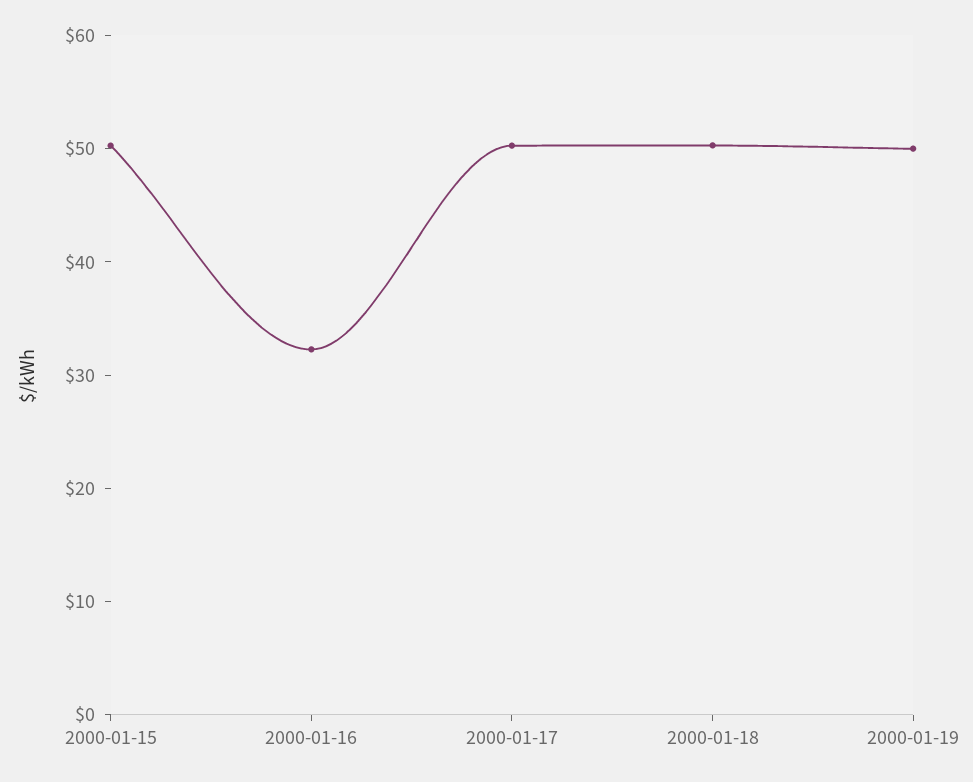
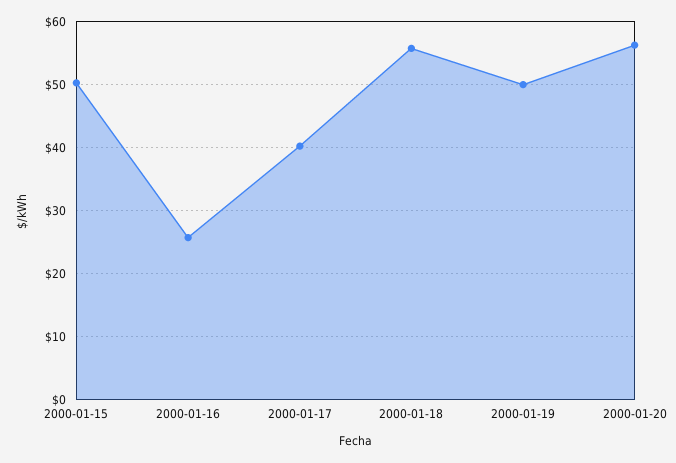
2000-01-16: 32 -> 26
2000-01-17: 50 -> 40
2000-01-18: 50 -> 56
2000-01-20: none -> 56

